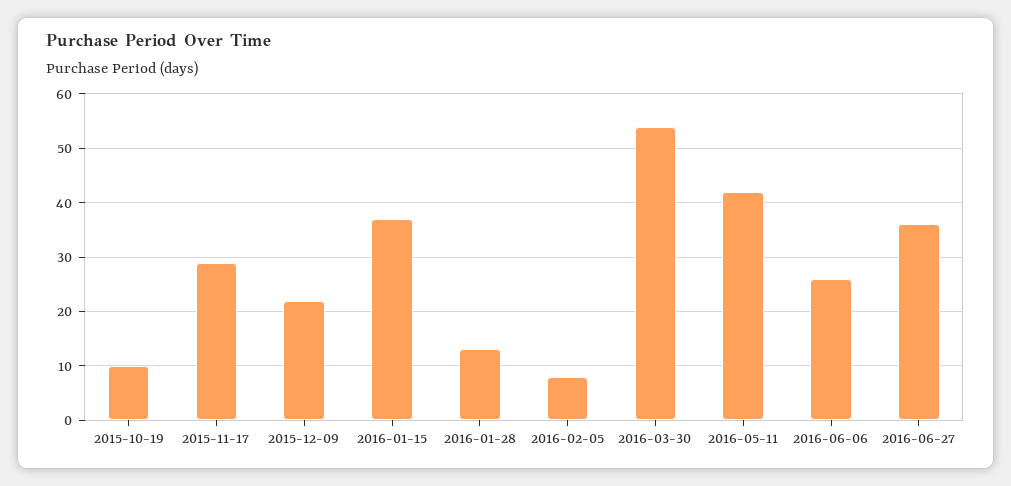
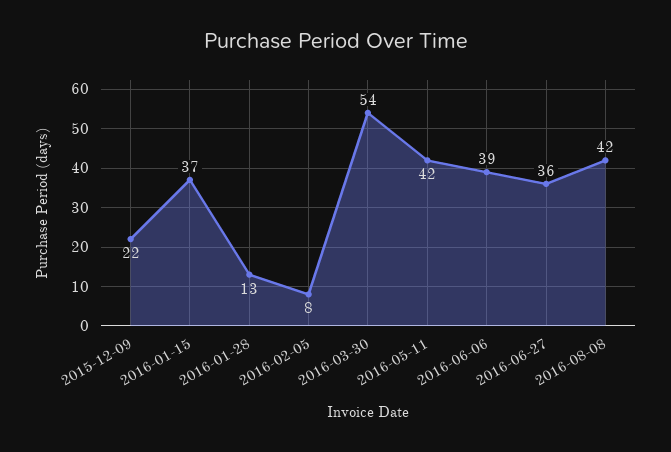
2015-10-19: 10 -> none
2015-11-17: 30 -> none
2016-06-06: 25 -> 39
2016-08-08: none -> 42

